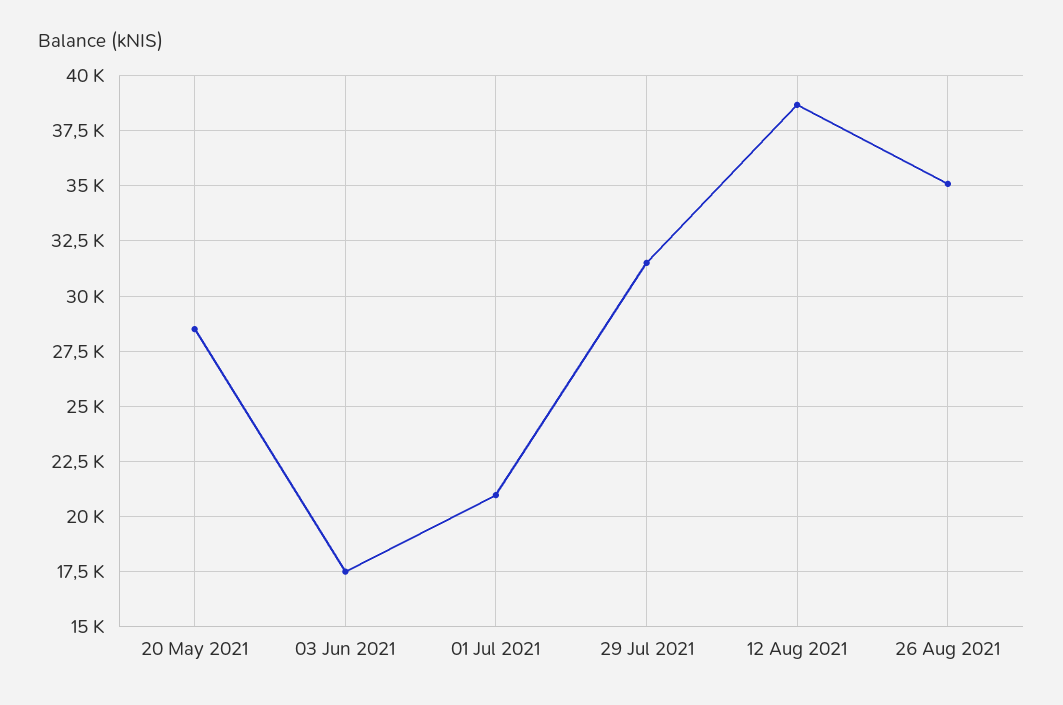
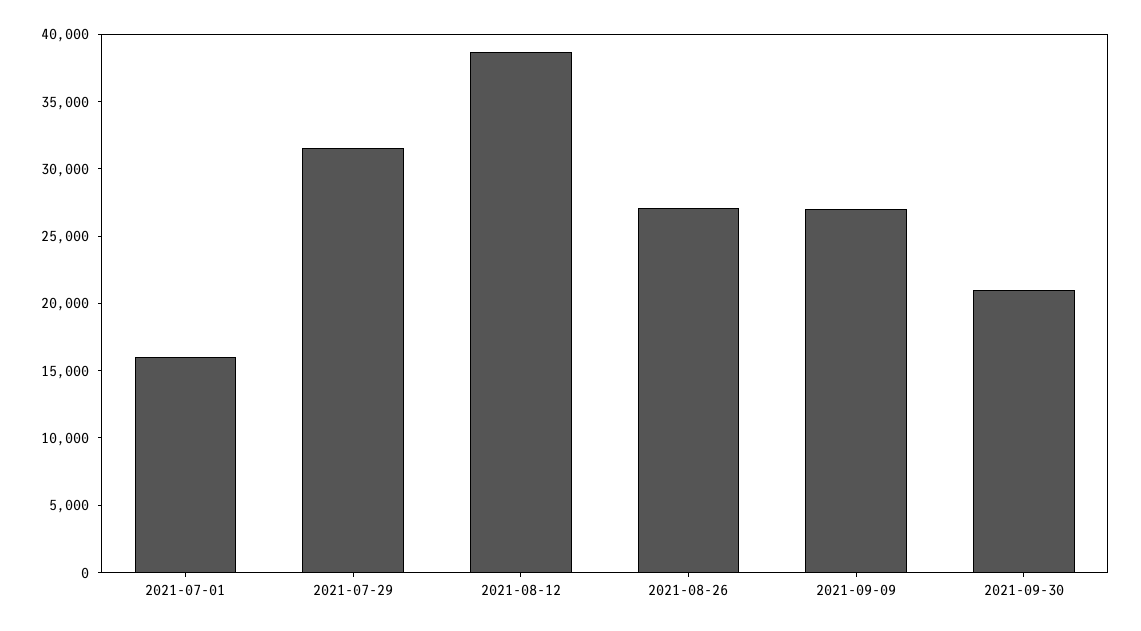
20 May 2021: 28500 -> none
03 Jun 2021: 17500 -> none
01 Jul 2021: 21000 -> 16000
26 Aug 2021: 35000 -> 27000
2021-09-09: none -> 27000
2021-09-30: none -> 21000

